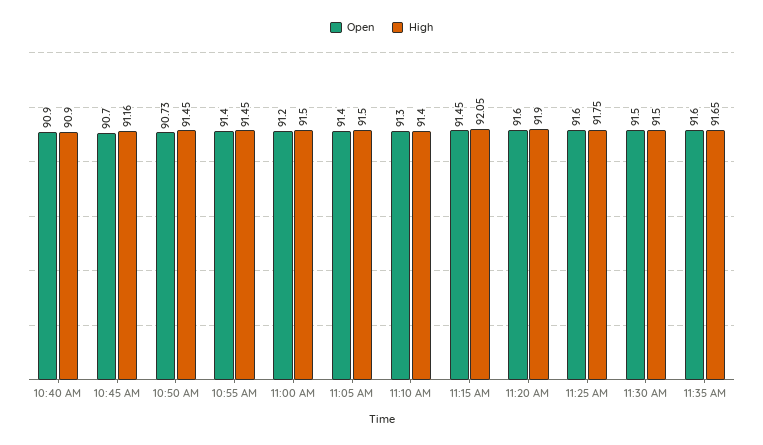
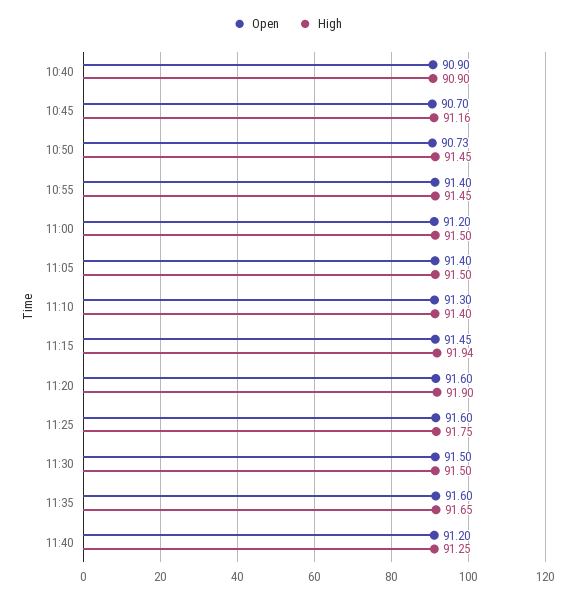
High, 11:15 AM: 92.05 -> 91.94
Open, 11:40: none -> 91.2
High, 11:40: none -> 91.25

